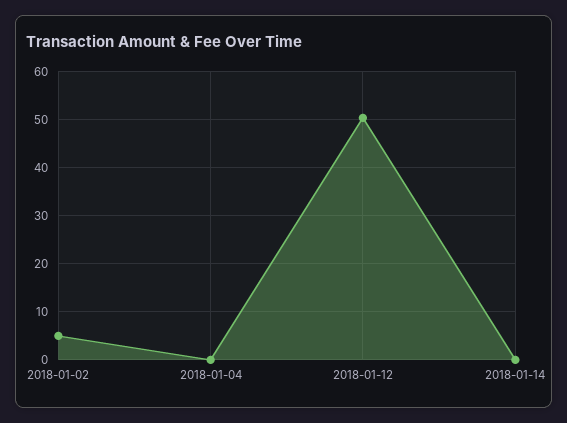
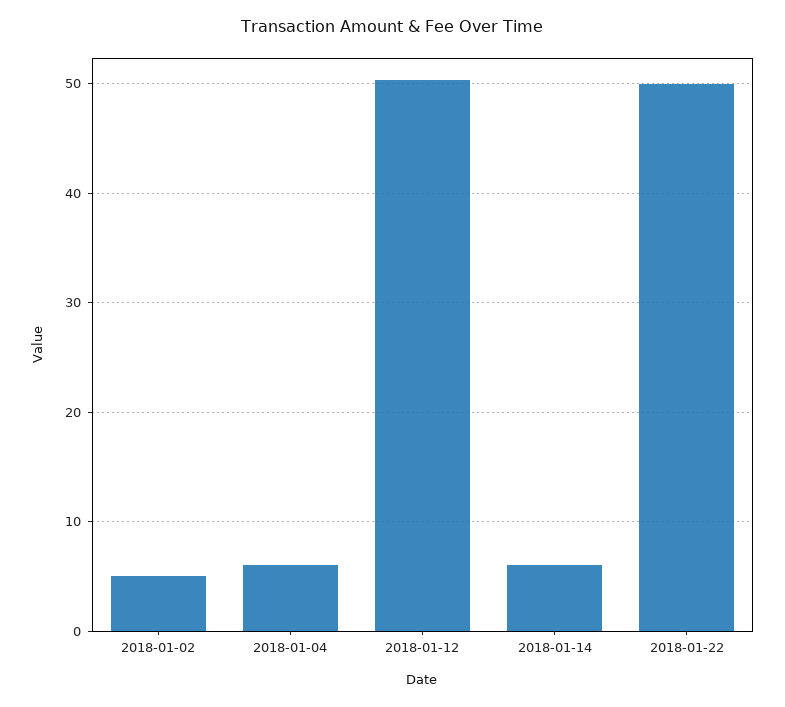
2018-01-04: 0 -> 6
2018-01-14: 0 -> 6
2018-01-22: none -> 50

